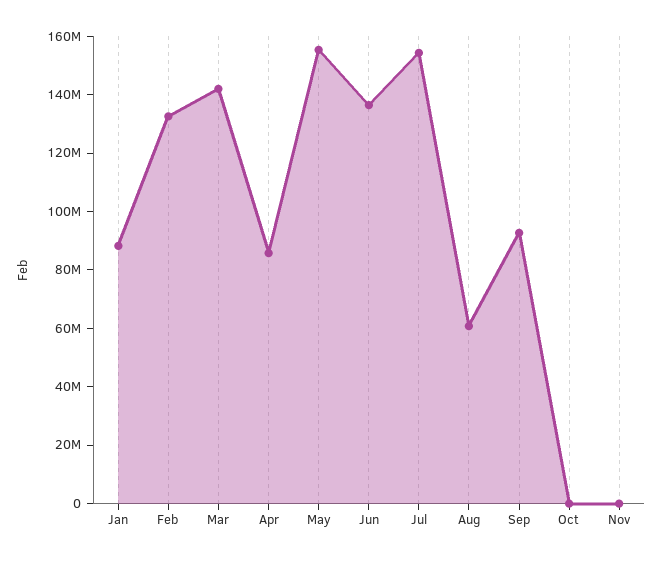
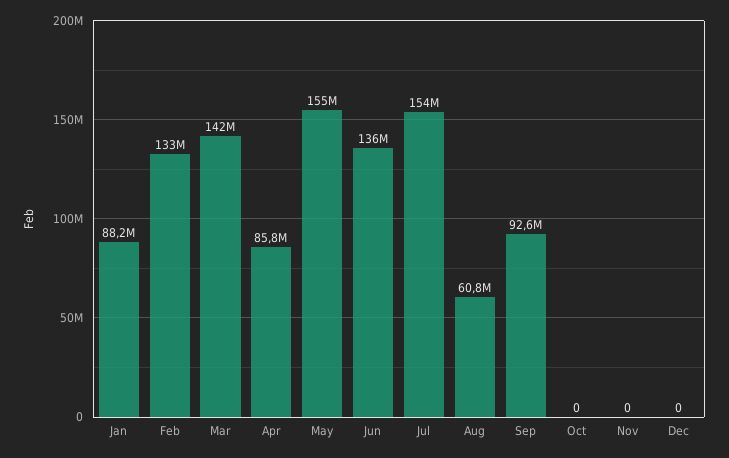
Dec: none -> 0

